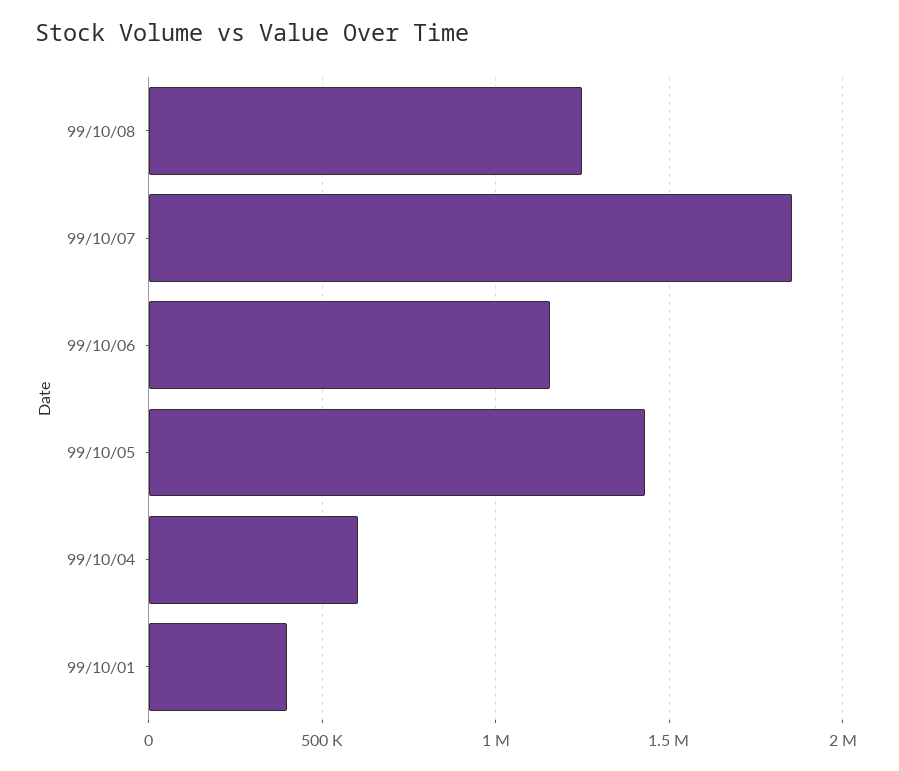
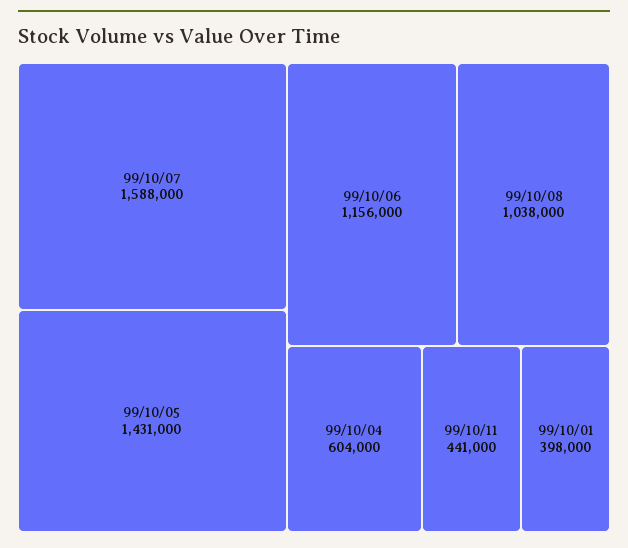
99/10/08: 1250000 -> 1038000
99/10/07: 1850000 -> 1588000
99/10/11: none -> 441000

